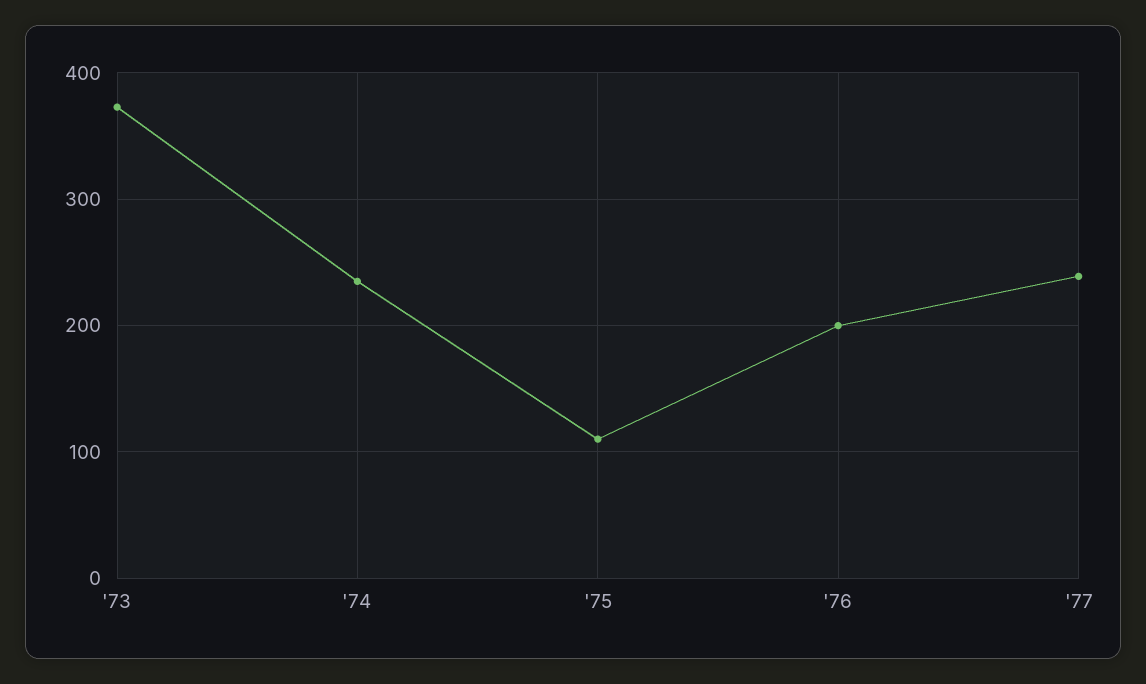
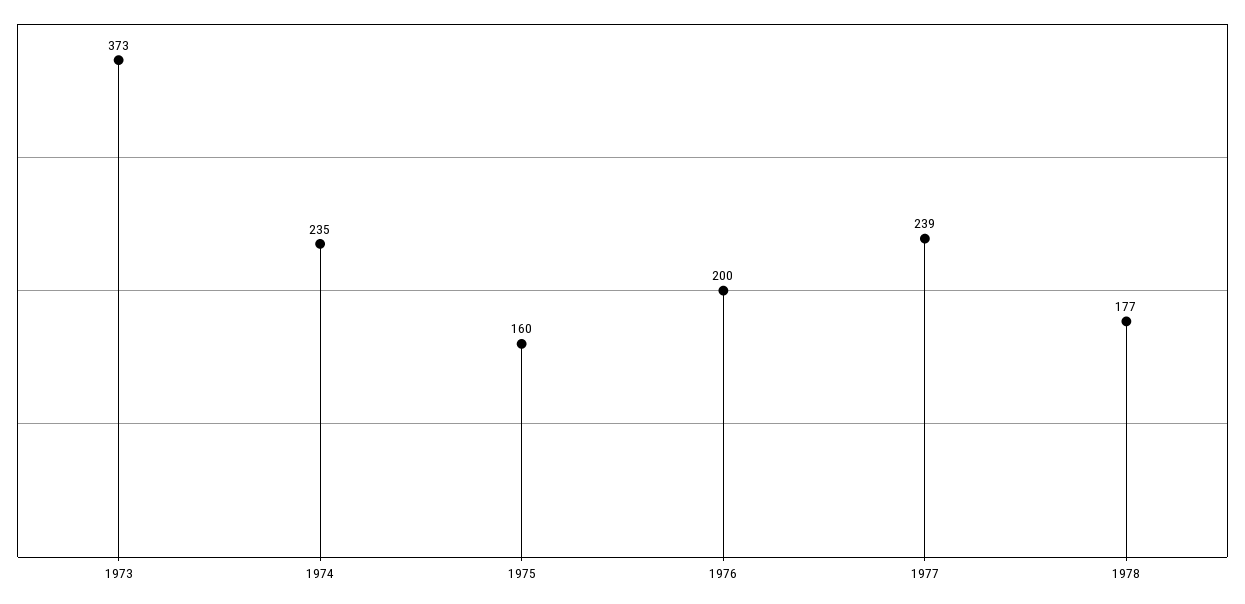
'75: 110 -> 160
1978: none -> 177

